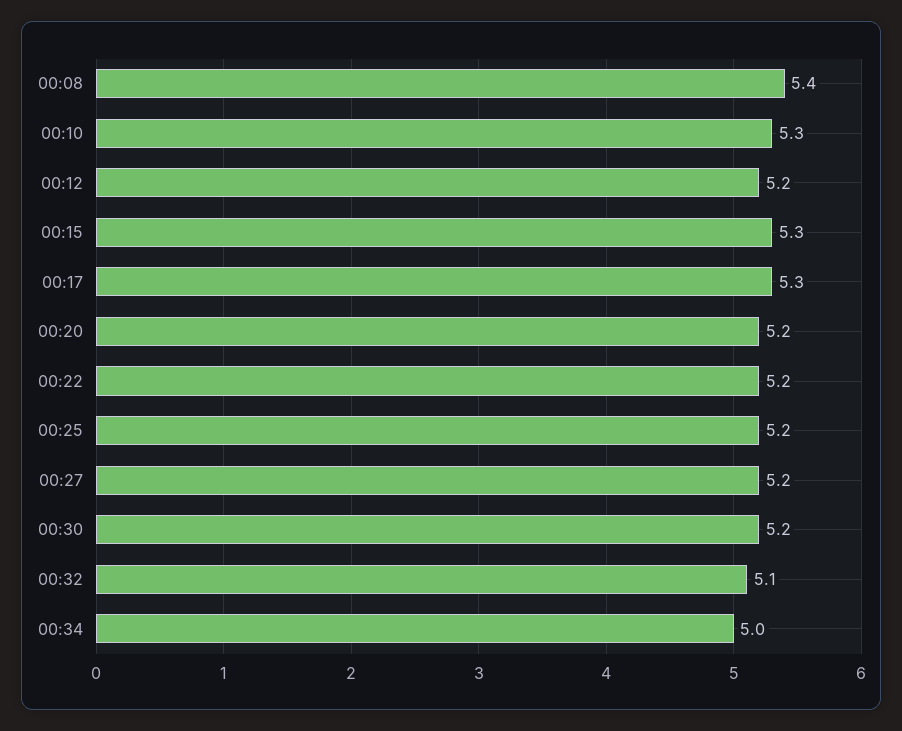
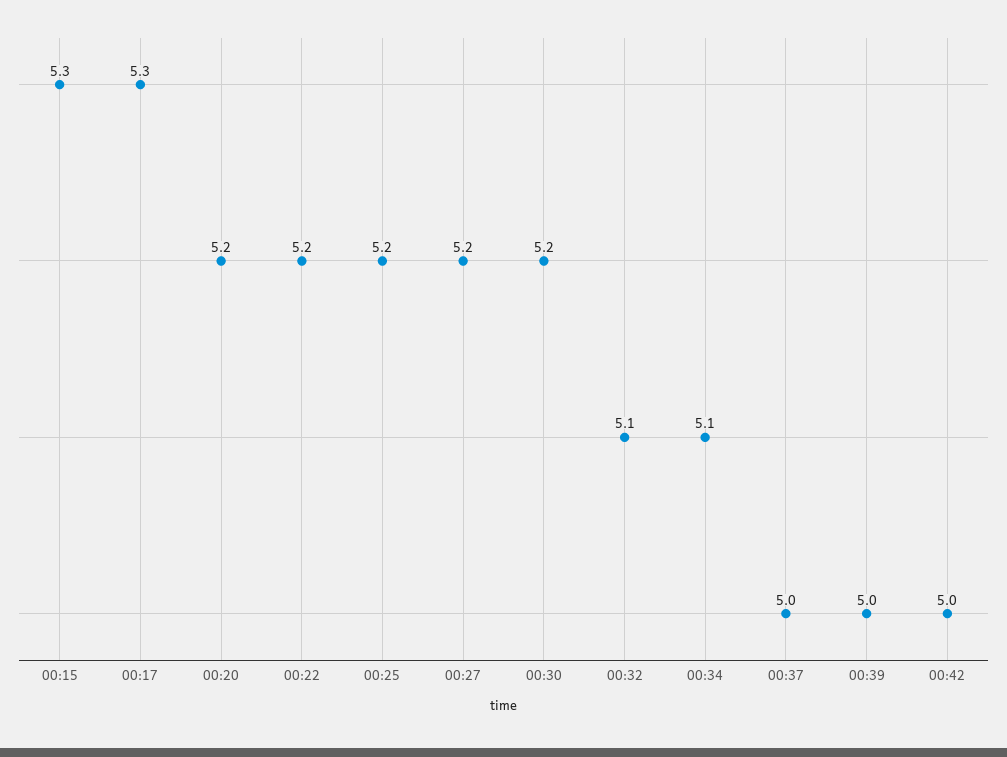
00:08: 5.4 -> none
00:10: 5.3 -> none
00:12: 5.2 -> none
00:34: 5 -> 5.1
00:37: none -> 5
00:39: none -> 5
00:42: none -> 5

